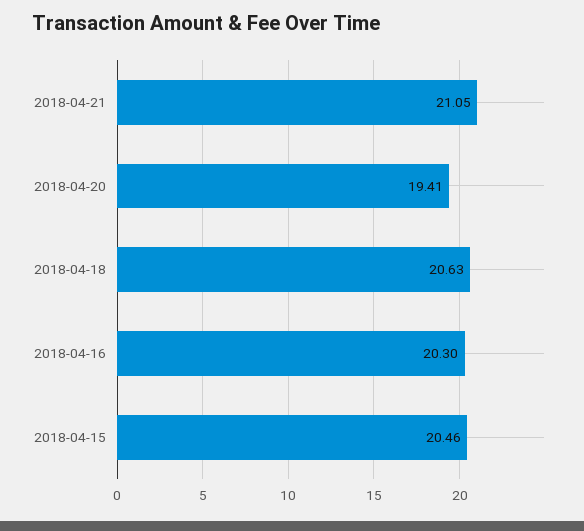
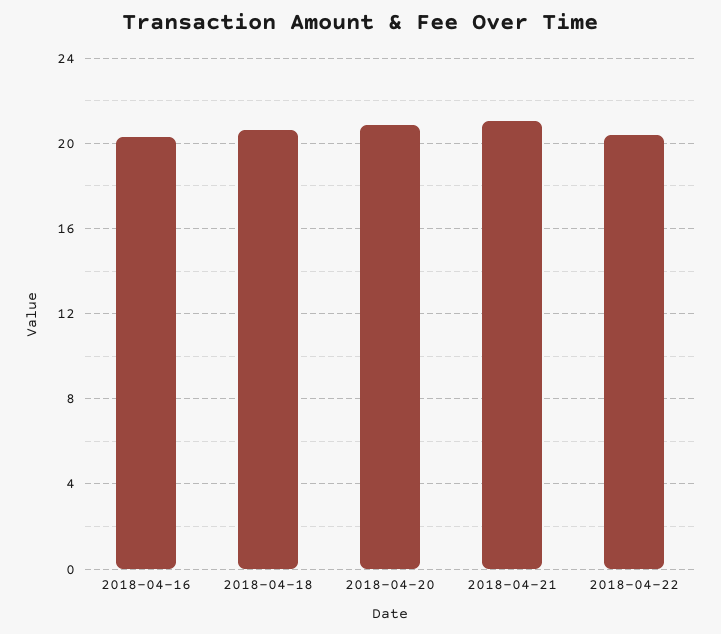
2018-04-20: 19.41 -> 21
2018-04-15: 20.46 -> none
2018-04-22: none -> 20.5

